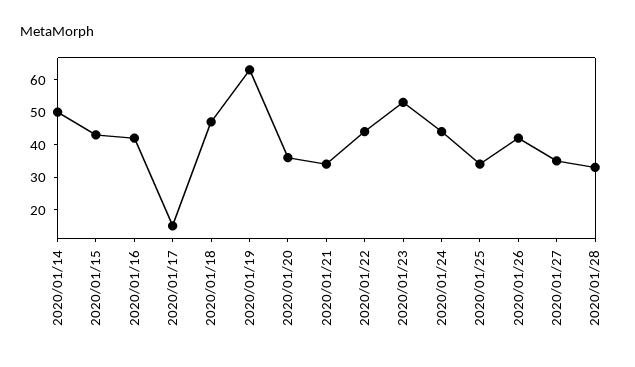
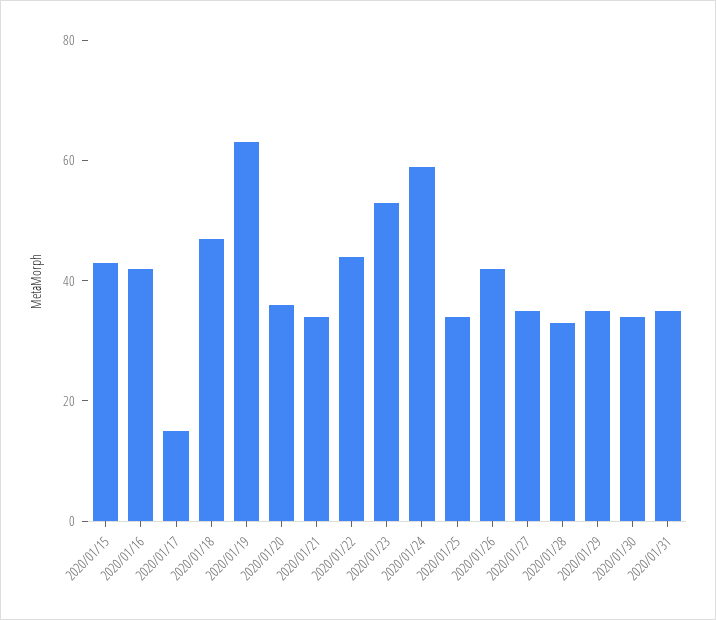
2020/01/14: 50 -> none
2020/01/24: 45 -> 60
2020/01/29: none -> 35
2020/01/30: none -> 35
2020/01/31: none -> 35

